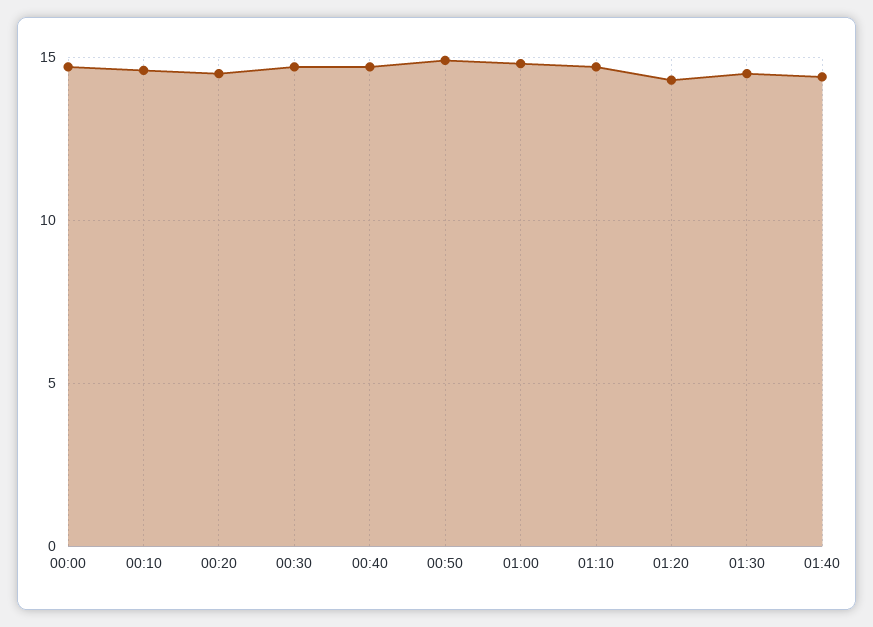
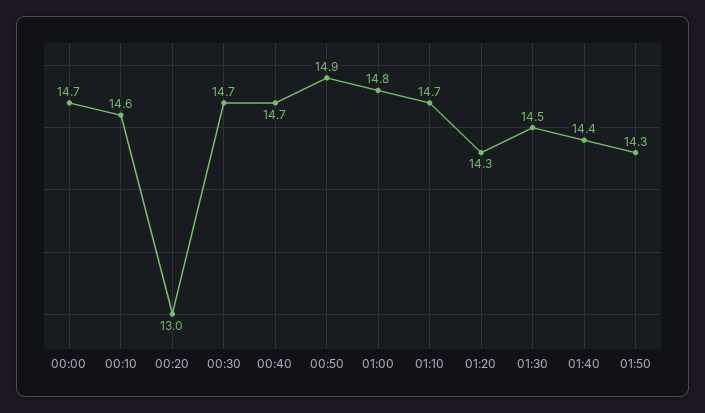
00:20: 14.5 -> 13
01:50: none -> 14.3

